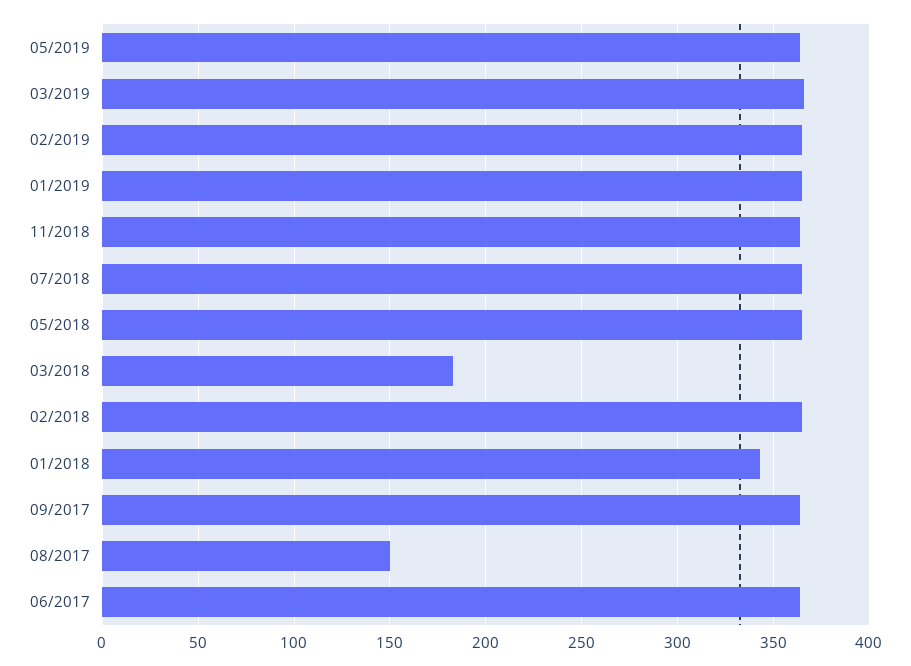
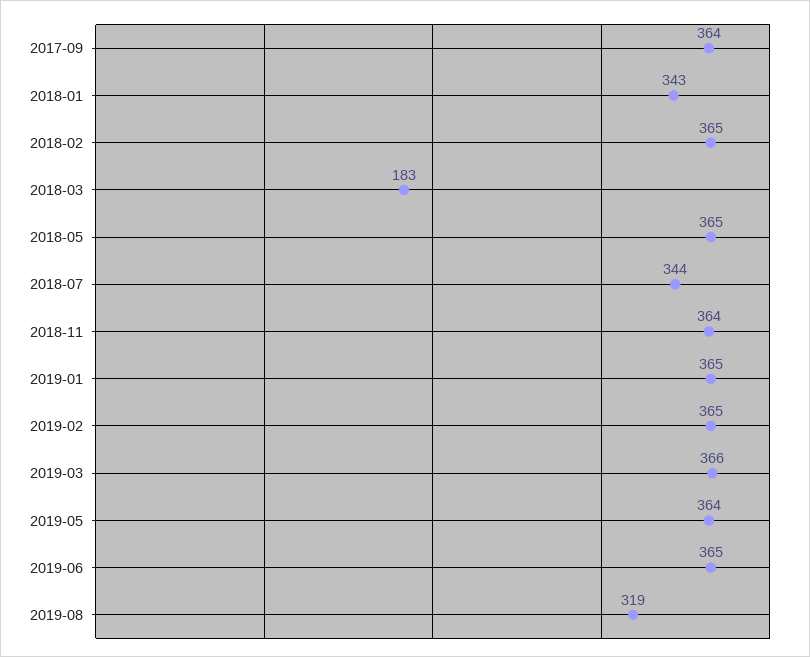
07/2018: 365 -> 344
08/2017: 150 -> none
06/2017: 365 -> none
2019-06: none -> 365
2019-08: none -> 319

